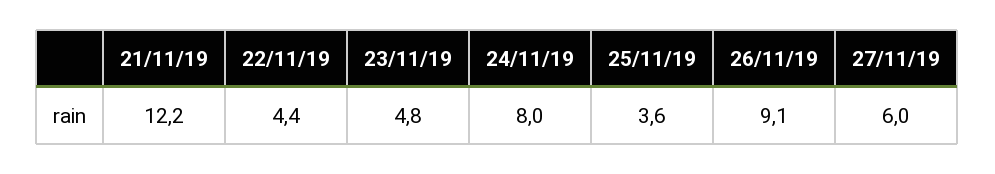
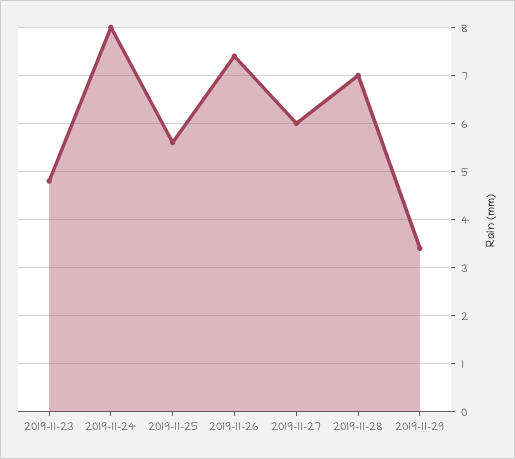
21/11/19: 12.2 -> none
22/11/19: 4.4 -> none
25/11/19: 3.6 -> 5.5
26/11/19: 9.1 -> 7.5
2019-11-28: none -> 7
2019-11-29: none -> 3.5

